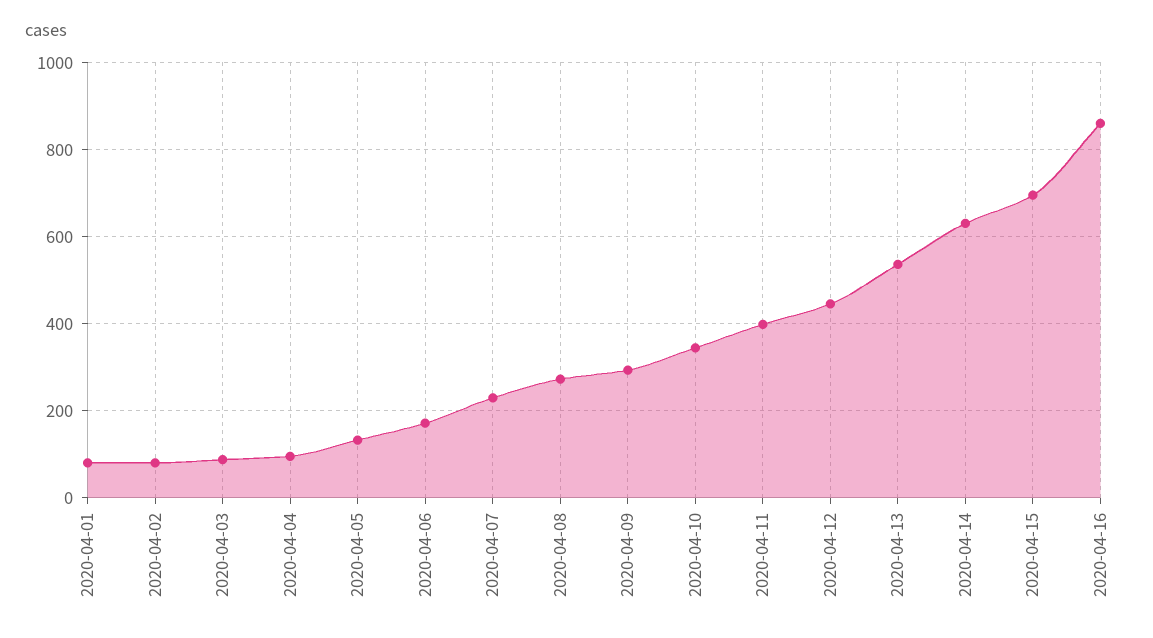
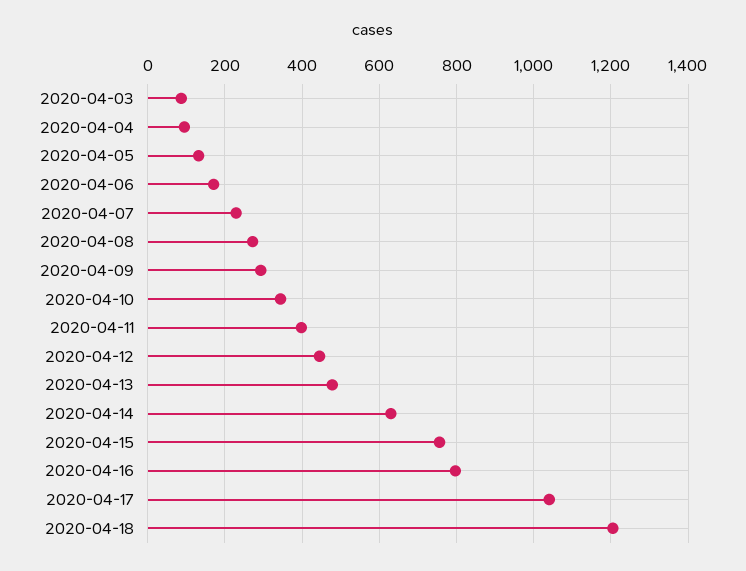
2020-04-01: 80 -> none
2020-04-02: 80 -> none
2020-04-13: 540 -> 480
2020-04-15: 700 -> 760
2020-04-16: 860 -> 800
2020-04-17: none -> 1040
2020-04-18: none -> 1200

